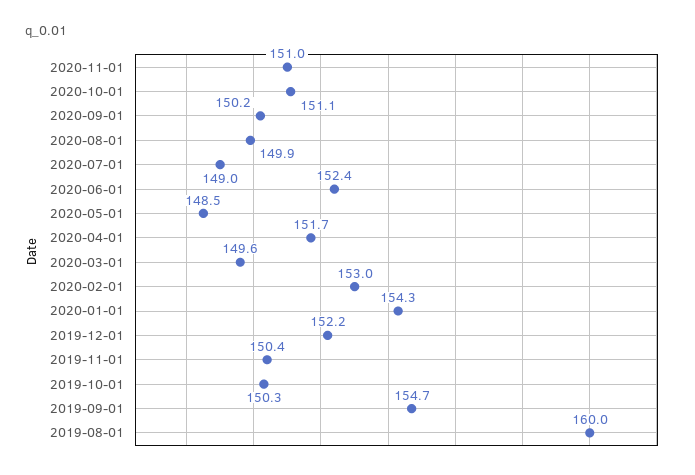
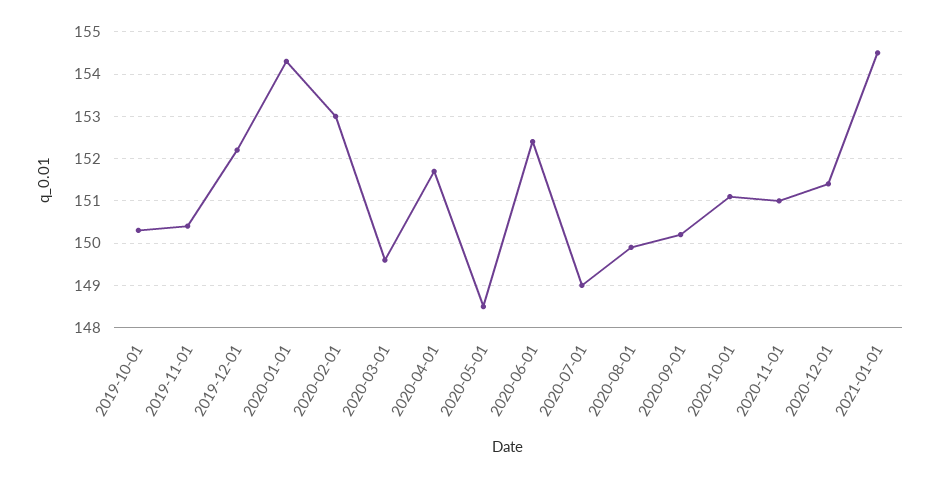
2019-09-01: 154.7 -> none
2019-08-01: 160 -> none
2020-12-01: none -> 151.5
2021-01-01: none -> 154.5

